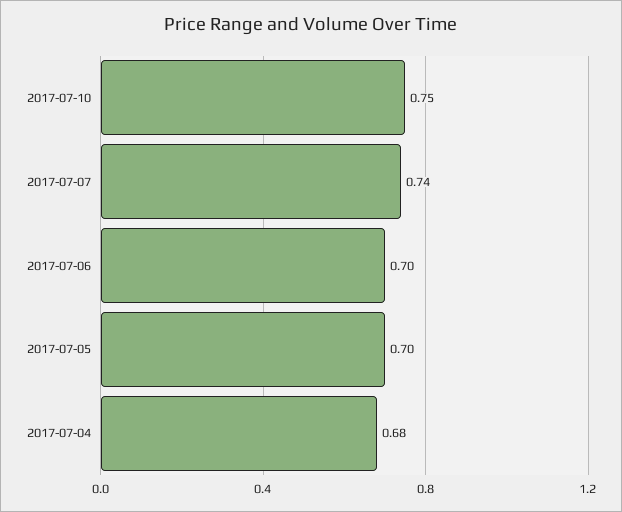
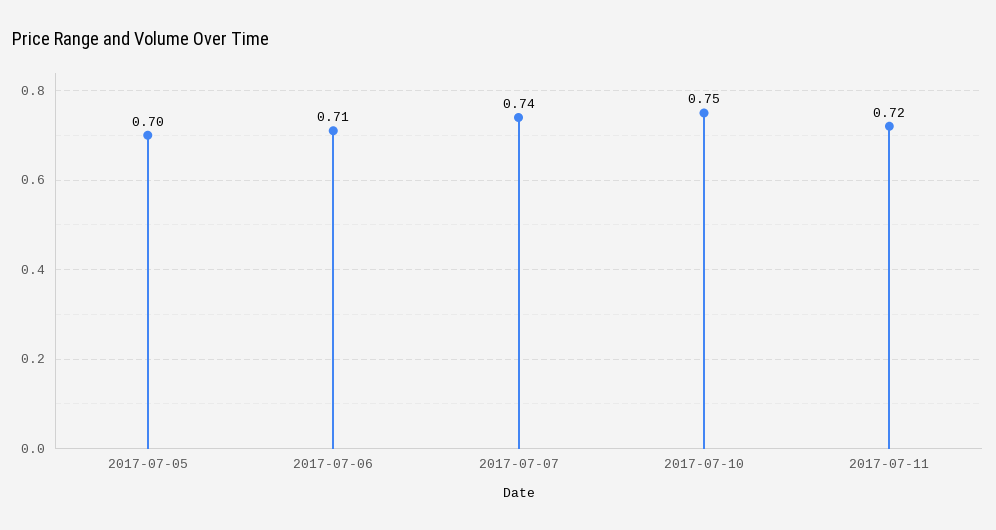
2017-07-06: 0.7 -> 0.71
2017-07-04: 0.68 -> none
2017-07-11: none -> 0.72

